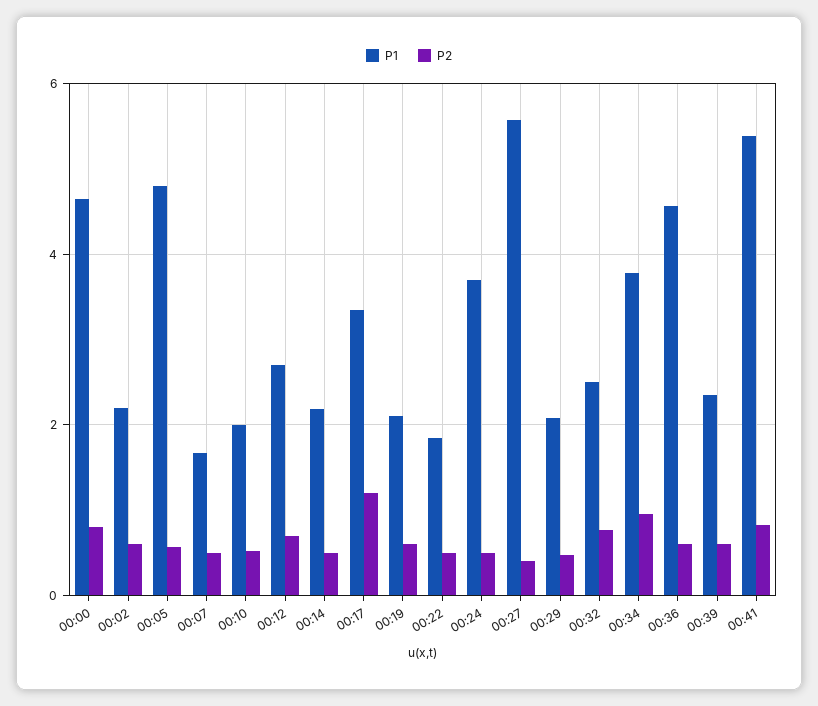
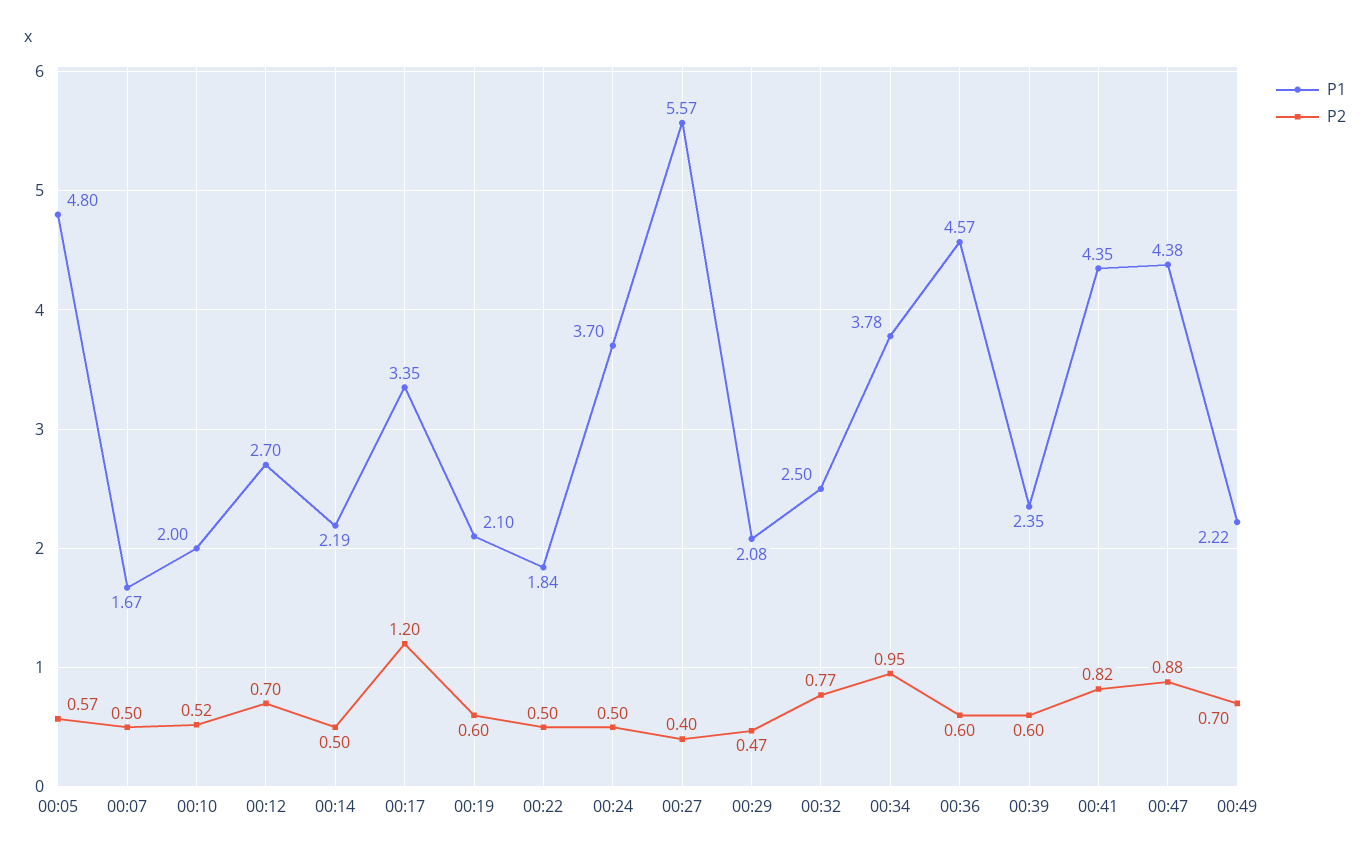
P1, 00:00: 4.6 -> none
P2, 00:00: 0.8 -> none
P1, 00:02: 2.2 -> none
P2, 00:02: 0.6 -> none
P1, 00:41: 5.4 -> 4.35
P1, 00:47: none -> 4.38
P2, 00:47: none -> 0.88
P1, 00:49: none -> 2.22
P2, 00:49: none -> 0.7

